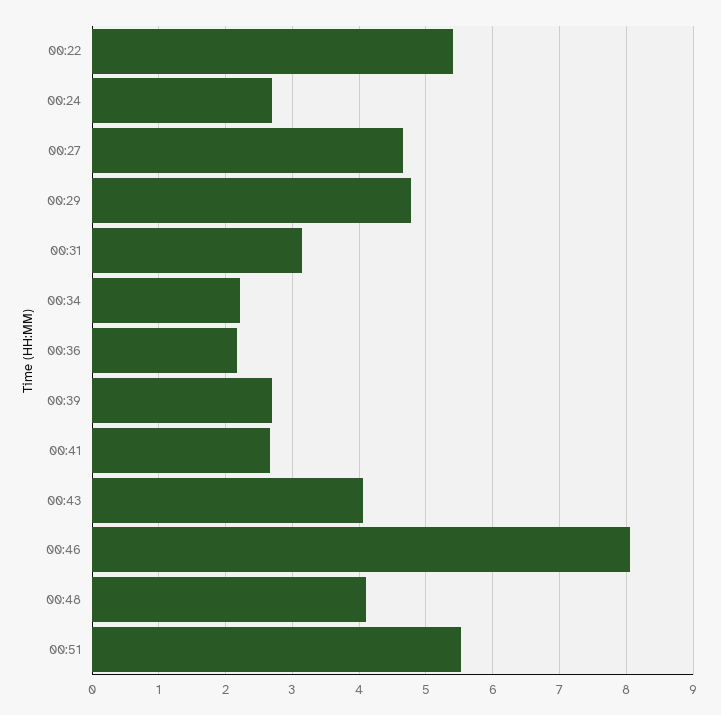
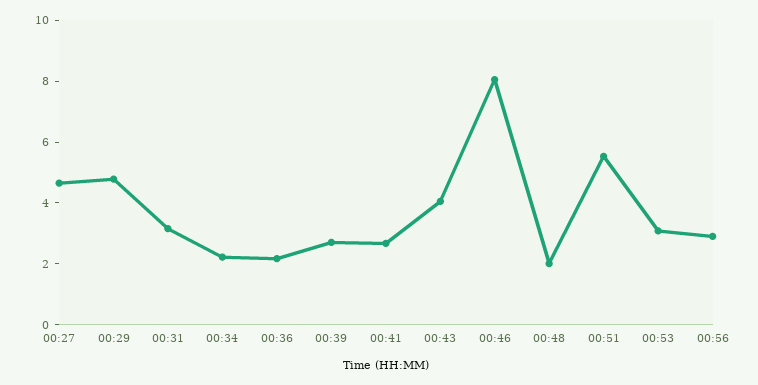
00:22: 5.4 -> none
00:24: 2.7 -> none
00:48: 4.1 -> 2
00:53: none -> 3
00:56: none -> 3

